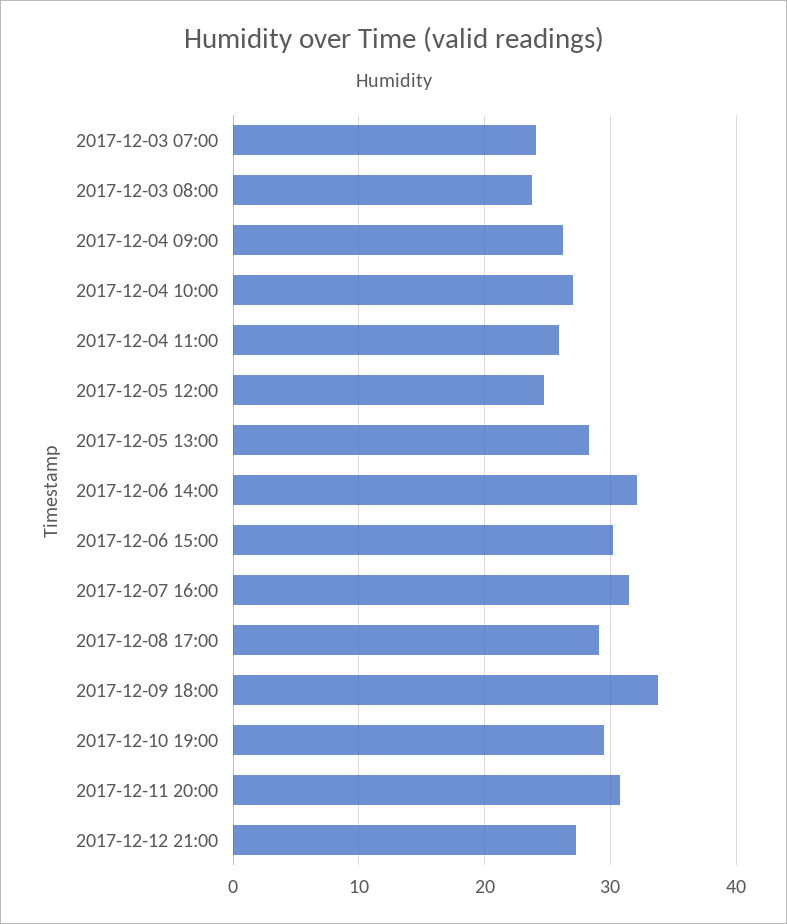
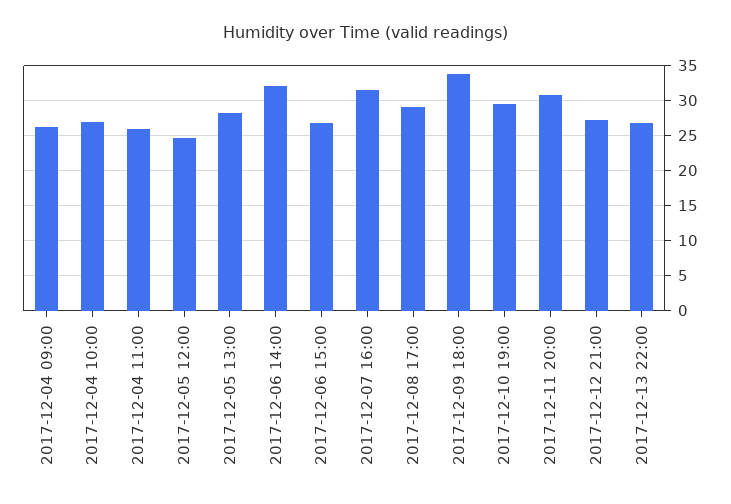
2017-12-03 07:00: 24 -> none
2017-12-03 08:00: 24 -> none
2017-12-06 15:00: 30 -> 27
2017-12-13 22:00: none -> 27

